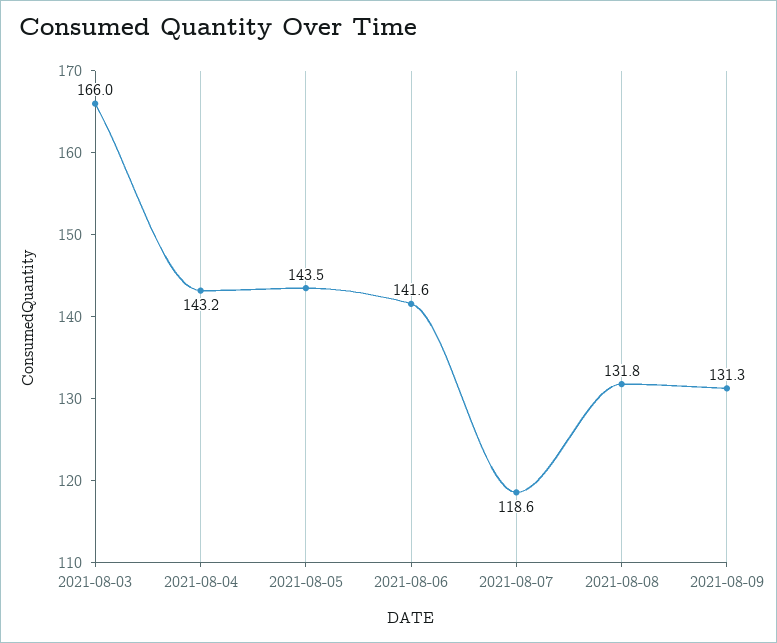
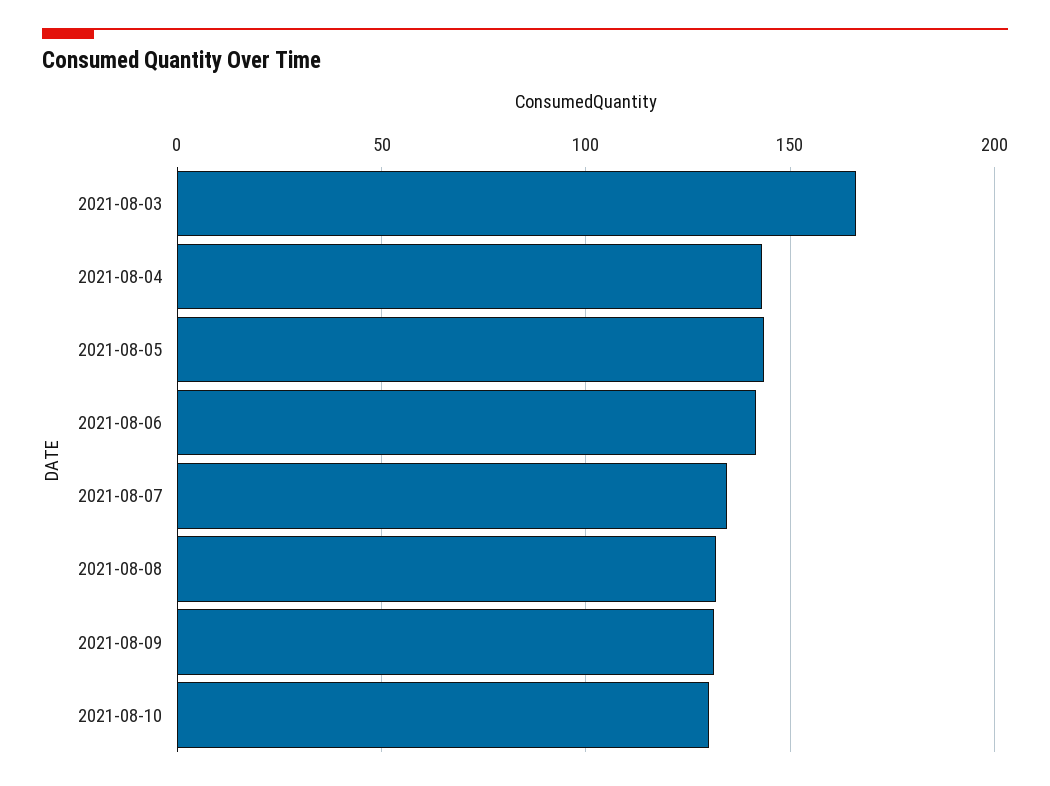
2021-08-07: 118.6 -> 135
2021-08-10: none -> 130

